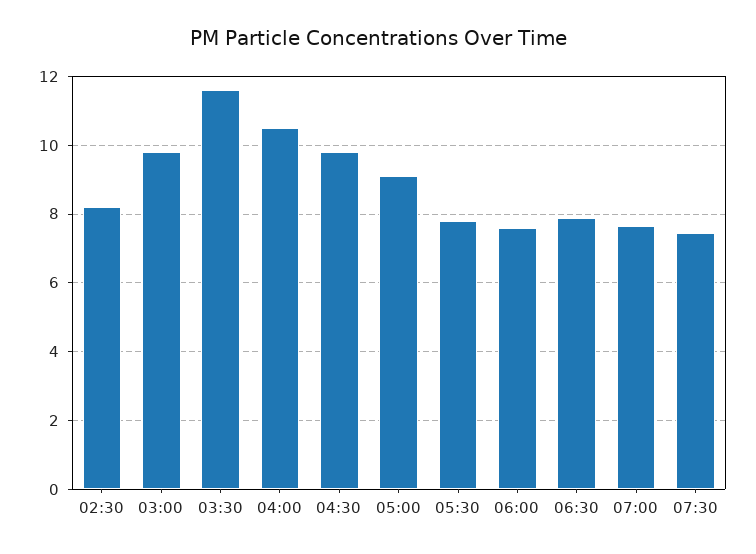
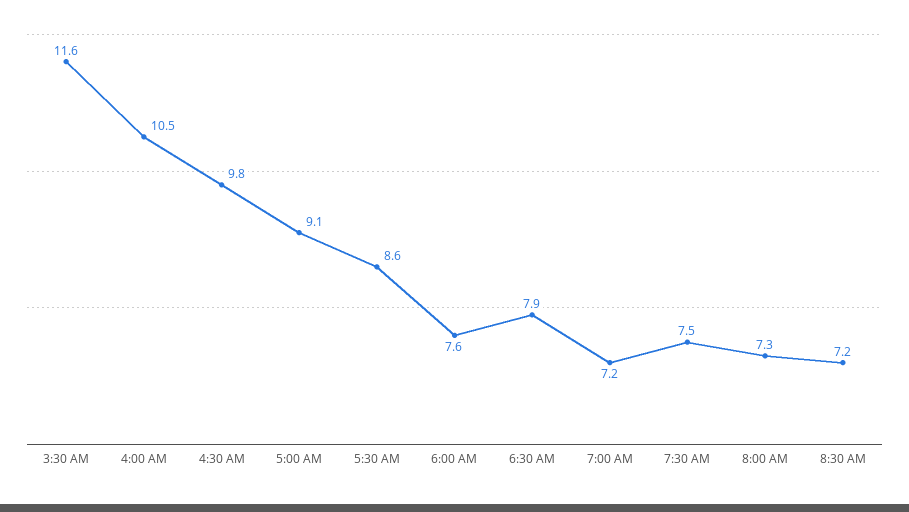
02:30: 8.2 -> none
03:00: 9.8 -> none
05:30: 7.8 -> 8.6
07:00: 7.6 -> 7.2
8:00 AM: none -> 7.3
8:30 AM: none -> 7.2

